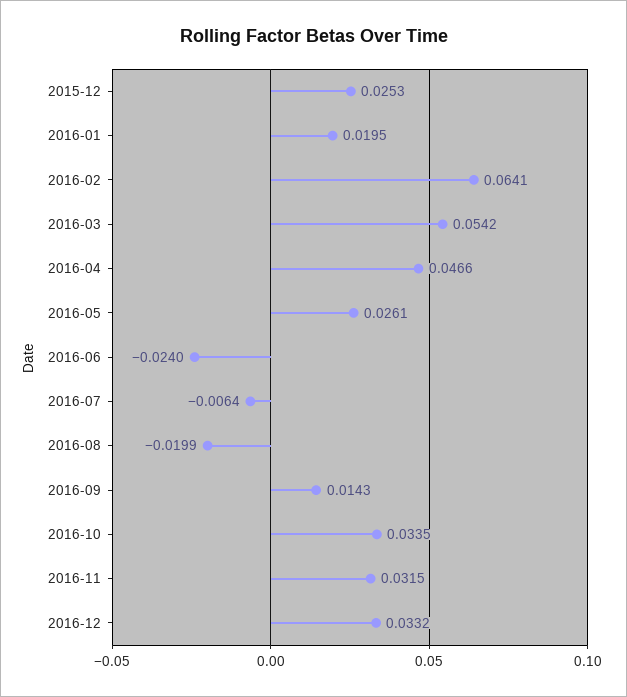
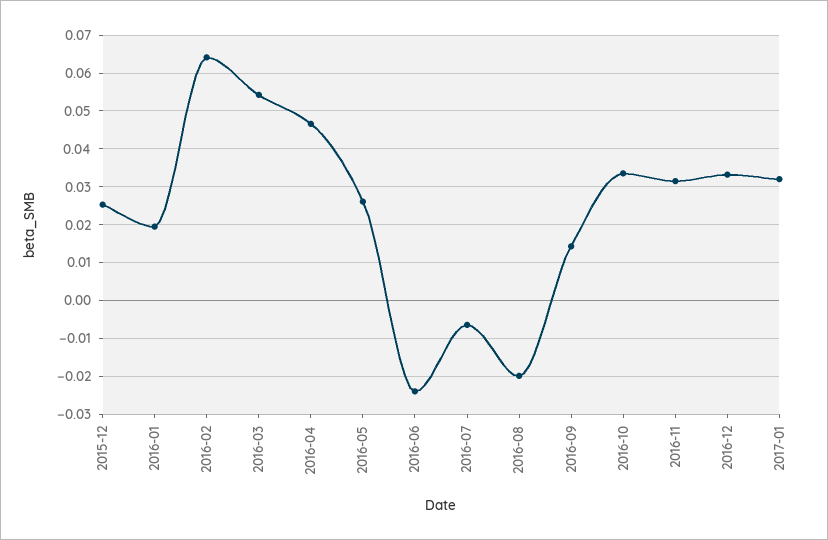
2017-01: none -> 0.032

